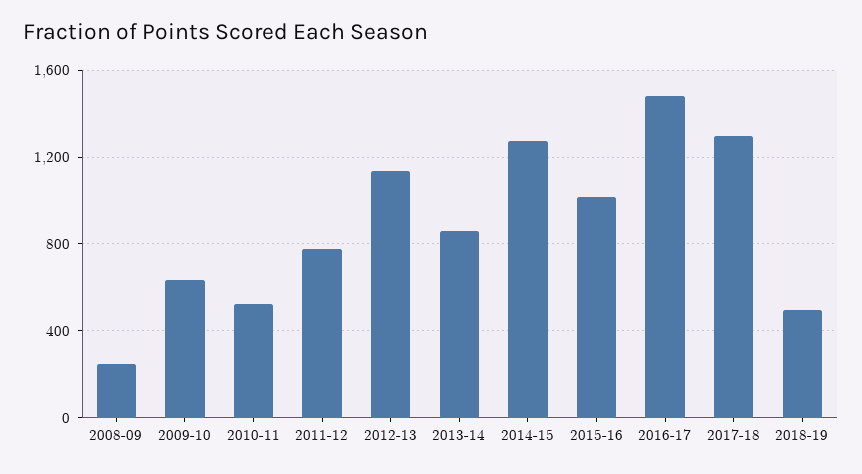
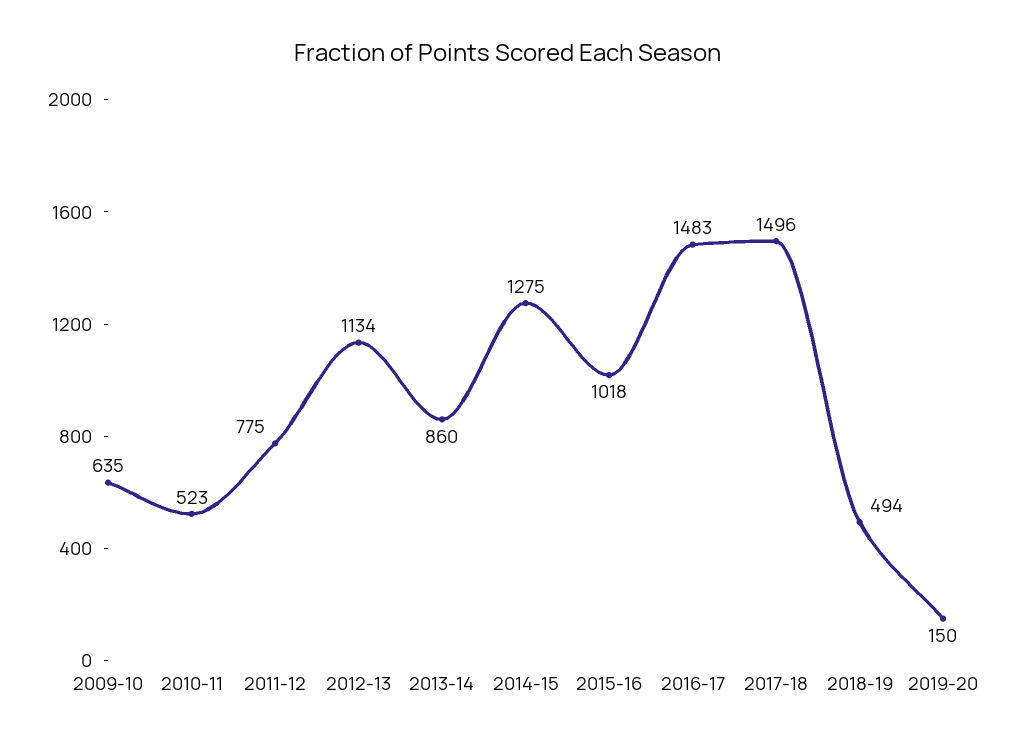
2008-09: 250 -> none
2017-18: 1300 -> 1496
2019-20: none -> 150

